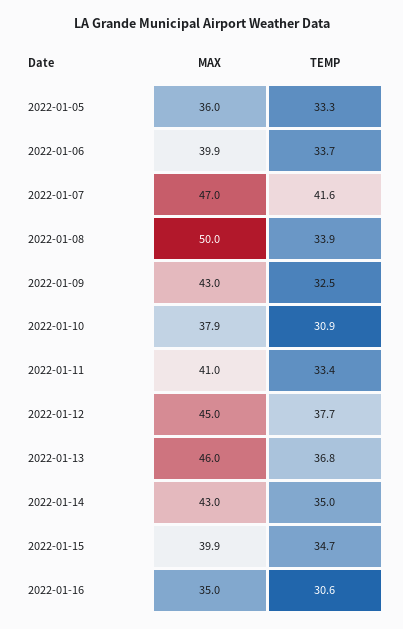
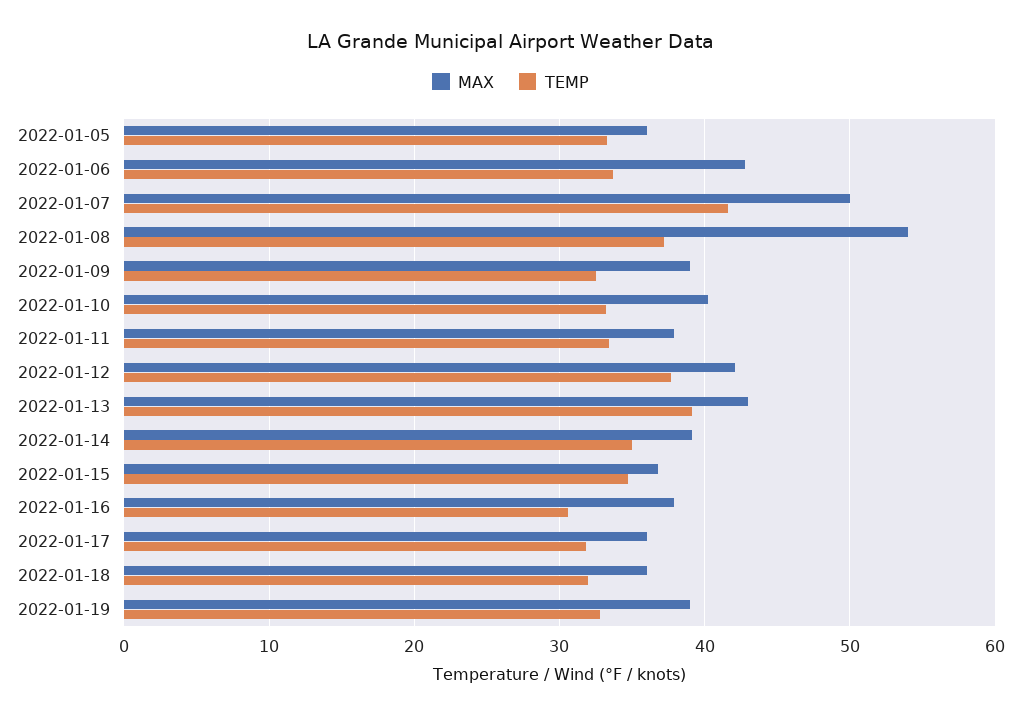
MAX, 2022-01-06: 39.9 -> 43
MAX, 2022-01-07: 47 -> 50
MAX, 2022-01-08: 50 -> 54
TEMP, 2022-01-08: 33.9 -> 37
MAX, 2022-01-09: 43 -> 39
MAX, 2022-01-10: 37.9 -> 40
TEMP, 2022-01-10: 30.9 -> 33
MAX, 2022-01-11: 41 -> 38
MAX, 2022-01-12: 45 -> 42
MAX, 2022-01-13: 46 -> 43
TEMP, 2022-01-13: 36.8 -> 39
MAX, 2022-01-14: 43 -> 39
MAX, 2022-01-15: 39.9 -> 37
MAX, 2022-01-16: 35 -> 38
MAX, 2022-01-17: none -> 36
TEMP, 2022-01-17: none -> 32
MAX, 2022-01-18: none -> 36
TEMP, 2022-01-18: none -> 32
MAX, 2022-01-19: none -> 39
TEMP, 2022-01-19: none -> 33

